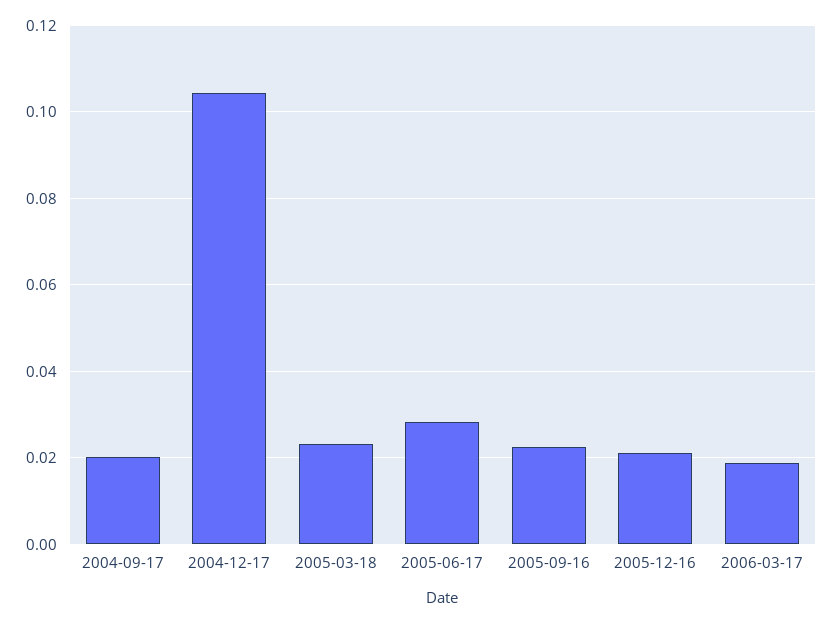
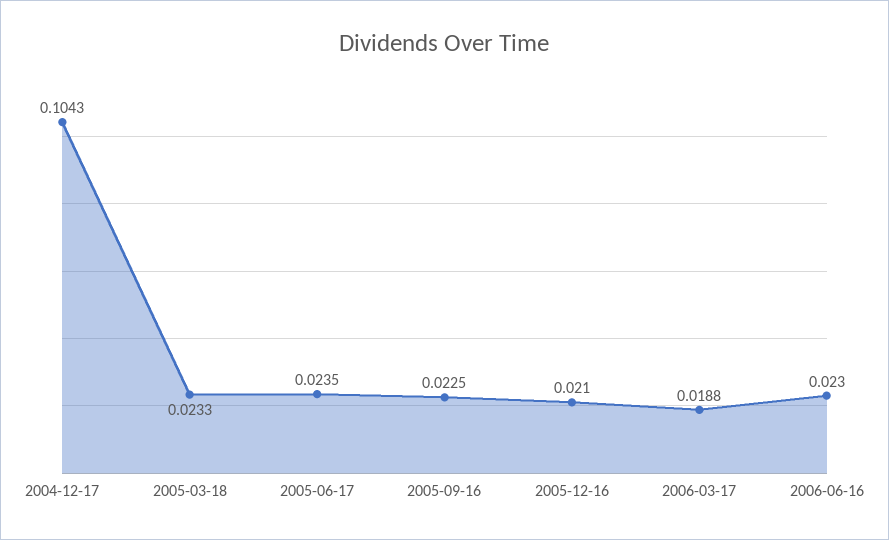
2004-09-17: 0.02 -> none
2005-06-17: 0.028 -> 0.0235
2006-06-16: none -> 0.023

